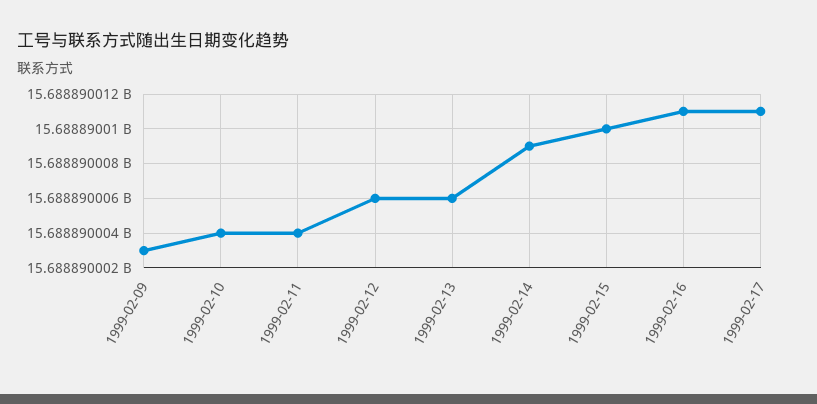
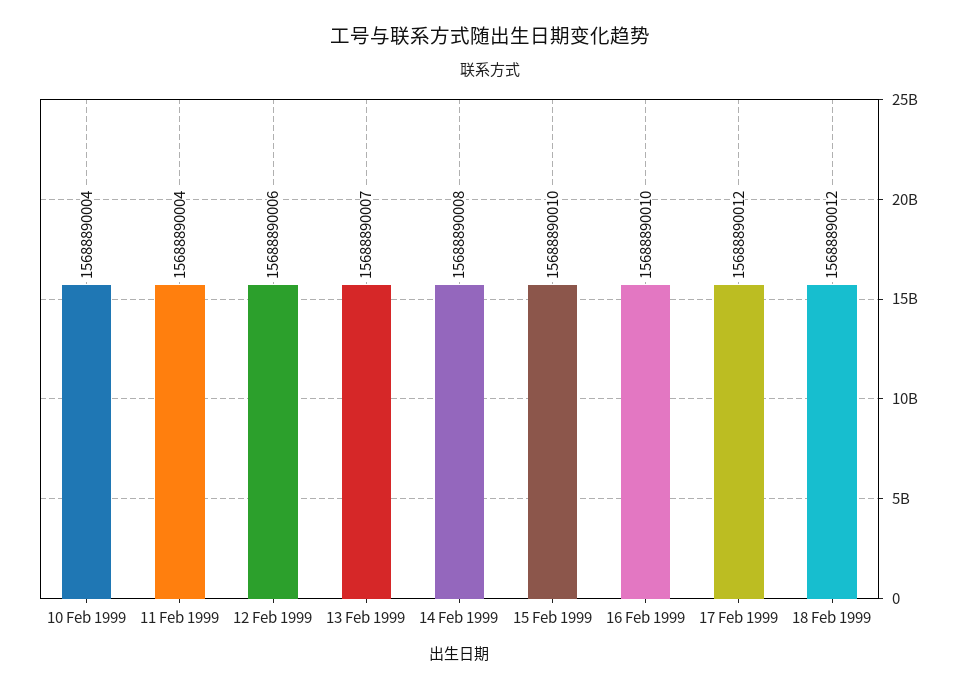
1999-02-09: 15688890003 -> none
1999-02-13: 15688890006 -> 15688890007
1999-02-14: 15688890009 -> 15688890008
1999-02-16: 15688890011 -> 15688890010
1999-02-17: 15688890011 -> 15688890012
18 Feb 1999: none -> 15688890012

